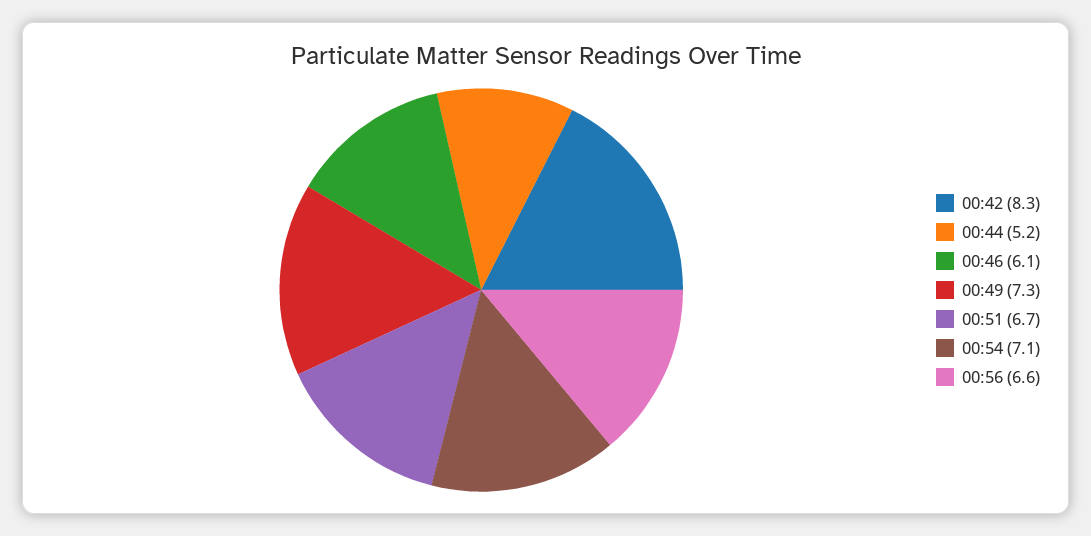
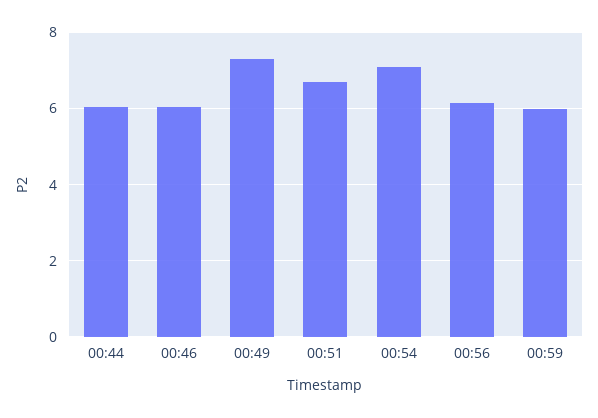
00:42: 8.3 -> none
00:44: 5.2 -> 6
00:56: 6.6 -> 6.2
00:59: none -> 6

